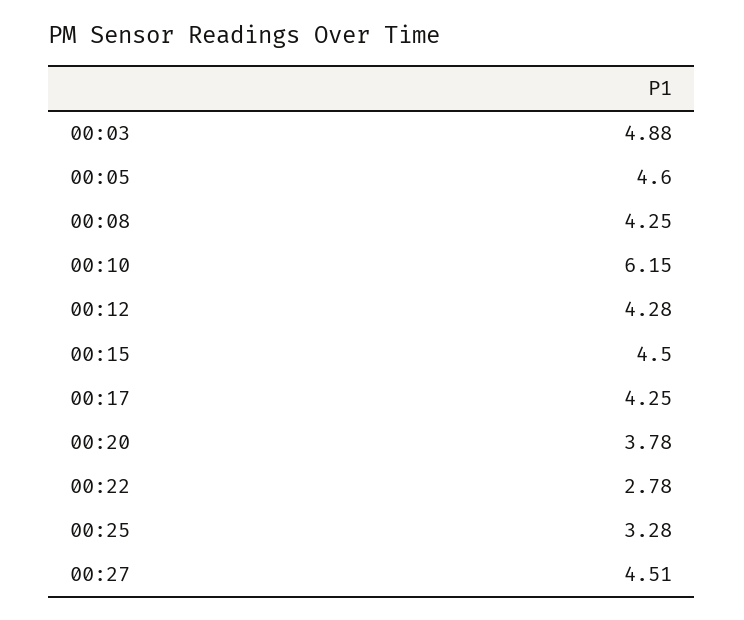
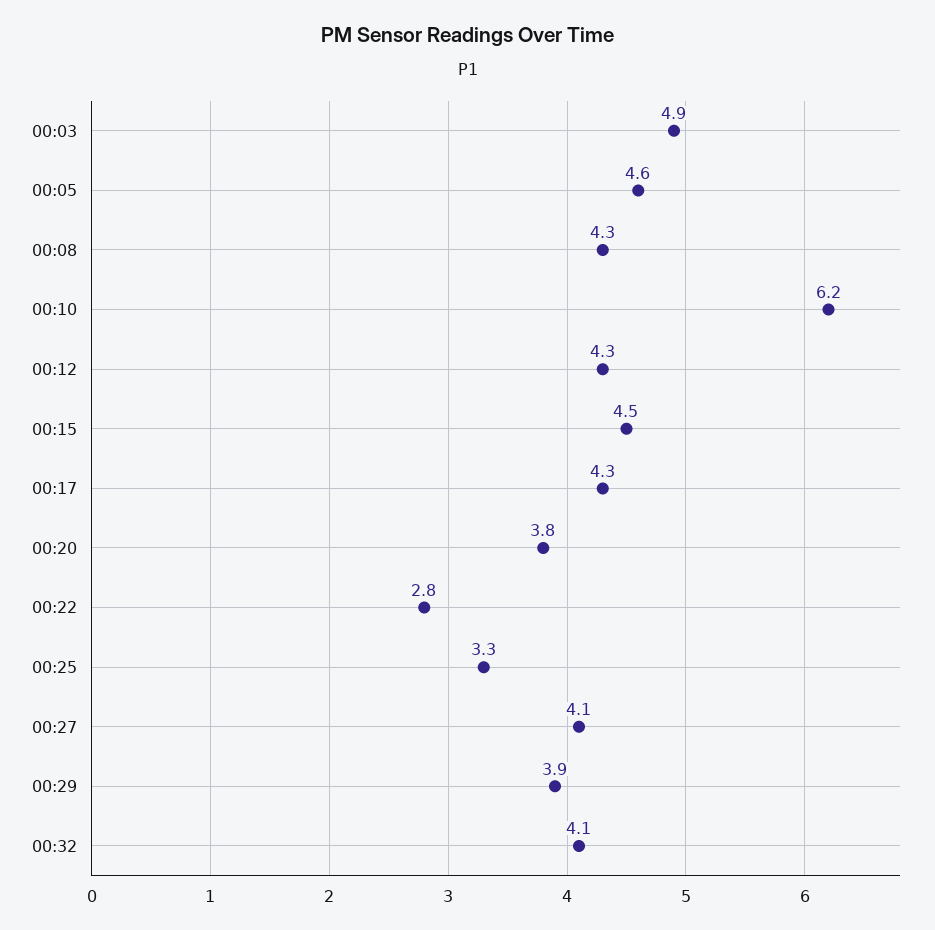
00:27: 4.51 -> 4.1
00:29: none -> 3.9
00:32: none -> 4.1

